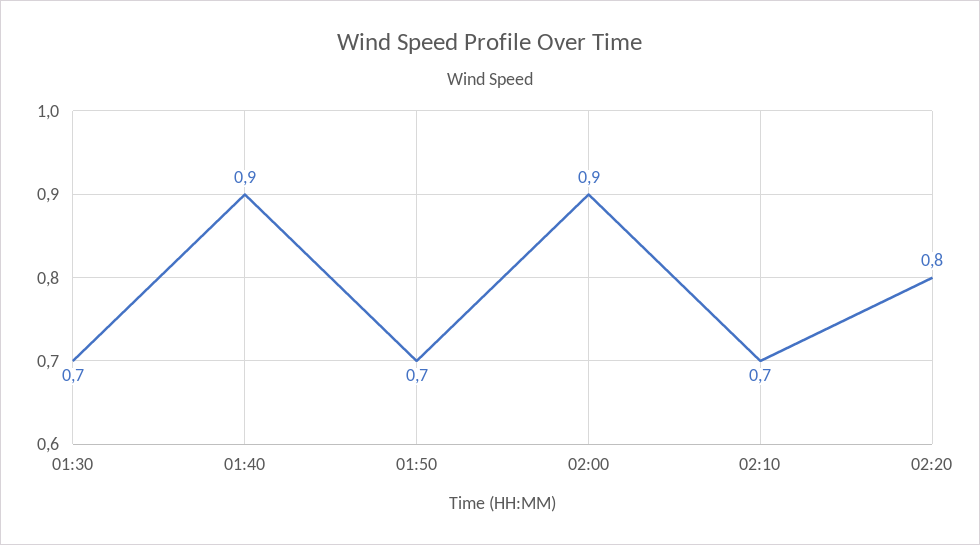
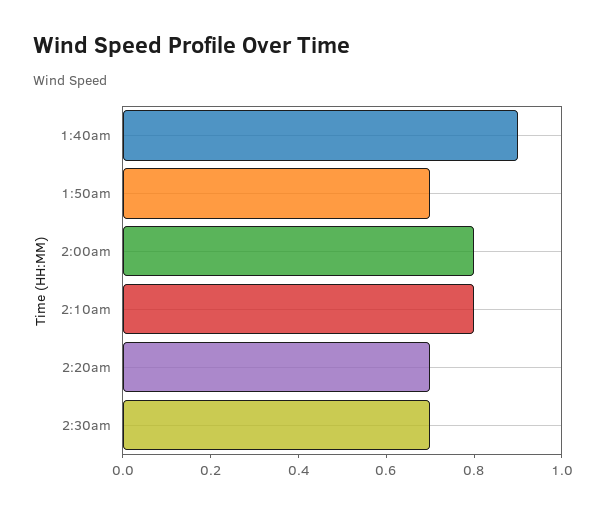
01:30: 0.7 -> none
02:00: 0.9 -> 0.8
02:10: 0.7 -> 0.8
02:20: 0.8 -> 0.7
2:30am: none -> 0.7

